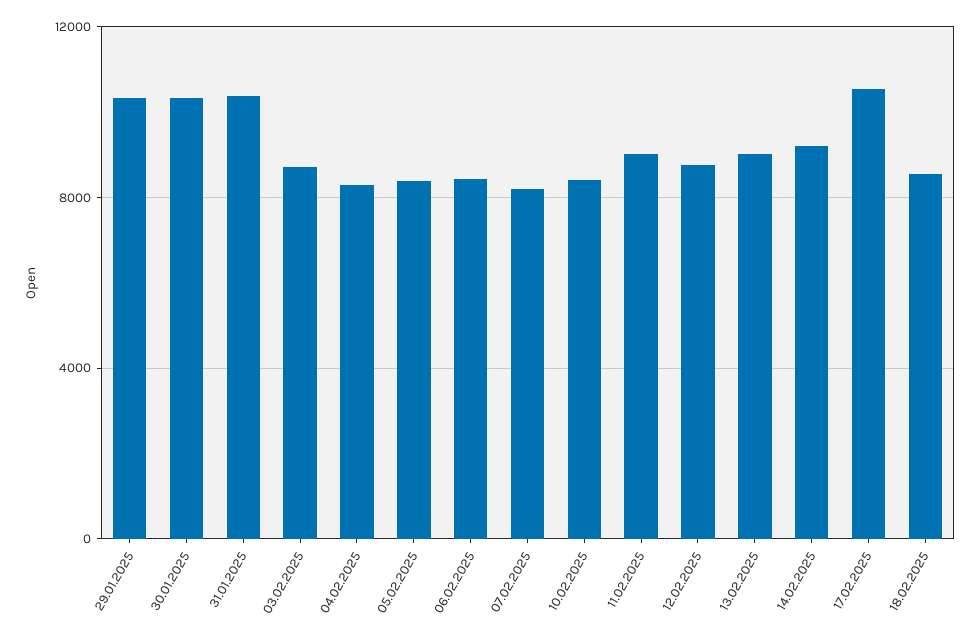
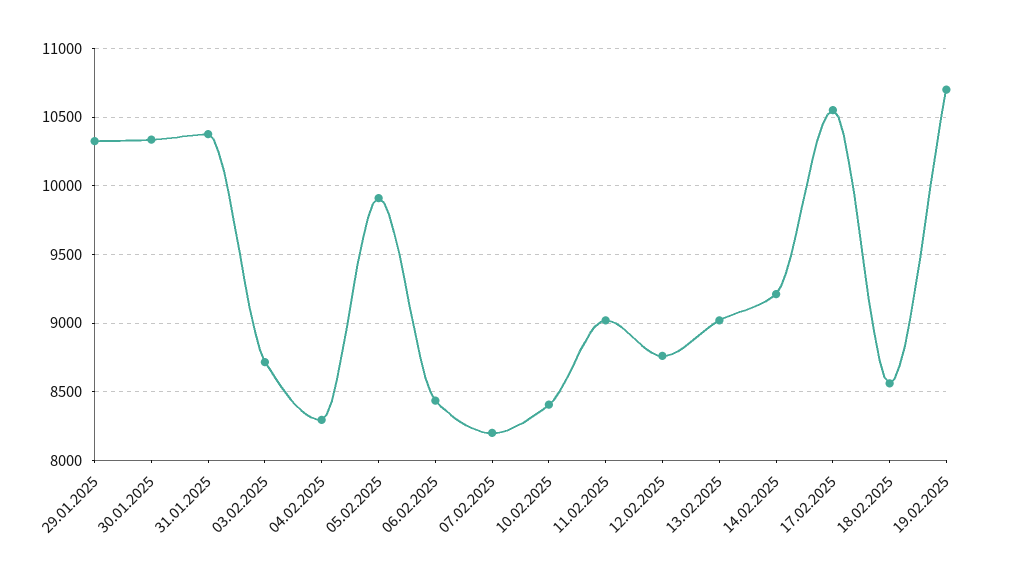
05.02.2025: 8500 -> 9900
19.02.2025: none -> 10700

